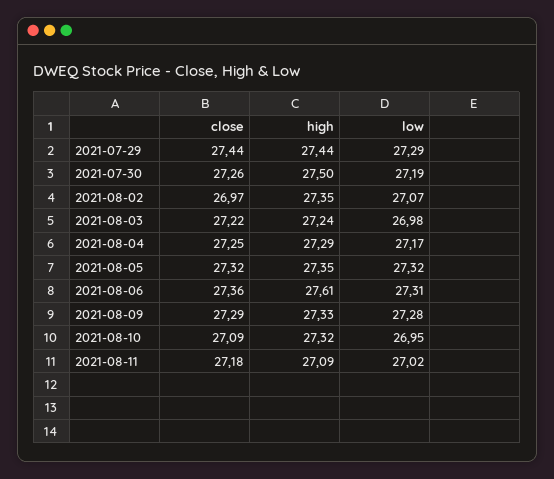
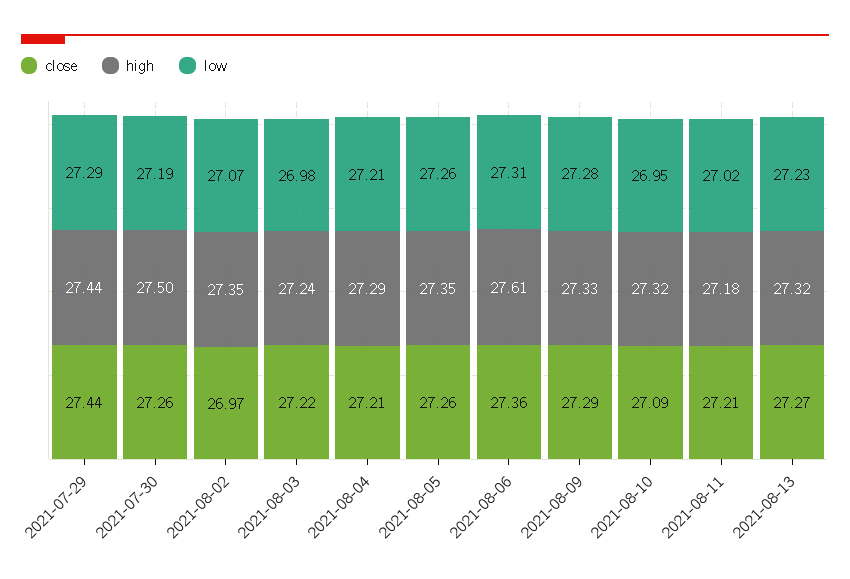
close, 2021-08-04: 27.25 -> 27.21
low, 2021-08-04: 27.17 -> 27.21
close, 2021-08-05: 27.32 -> 27.26
low, 2021-08-05: 27.32 -> 27.26
close, 2021-08-11: 27.18 -> 27.21
high, 2021-08-11: 27.09 -> 27.18
close, 2021-08-13: none -> 27.27
high, 2021-08-13: none -> 27.32
low, 2021-08-13: none -> 27.23

